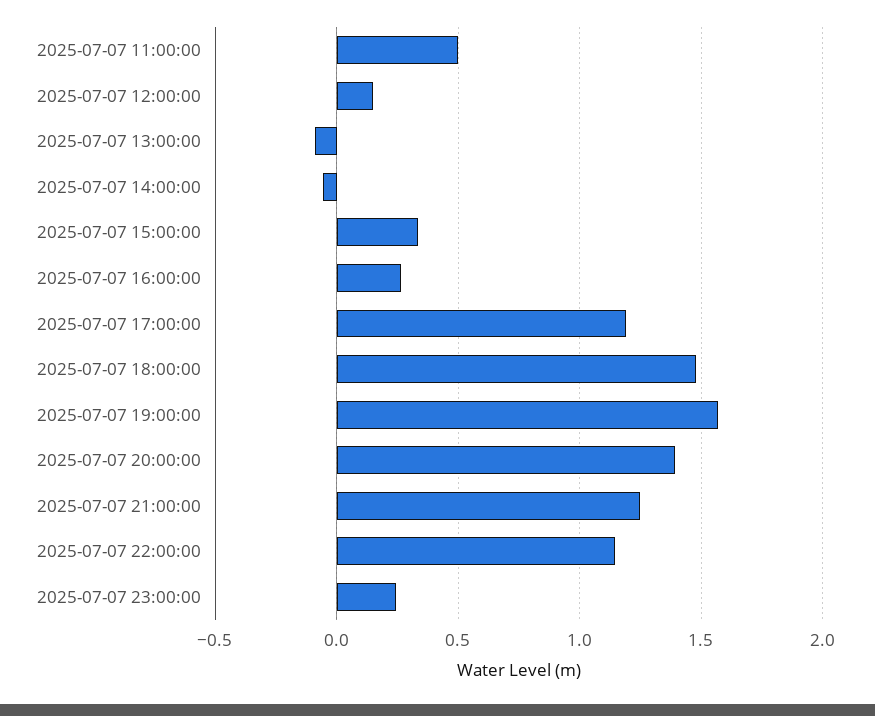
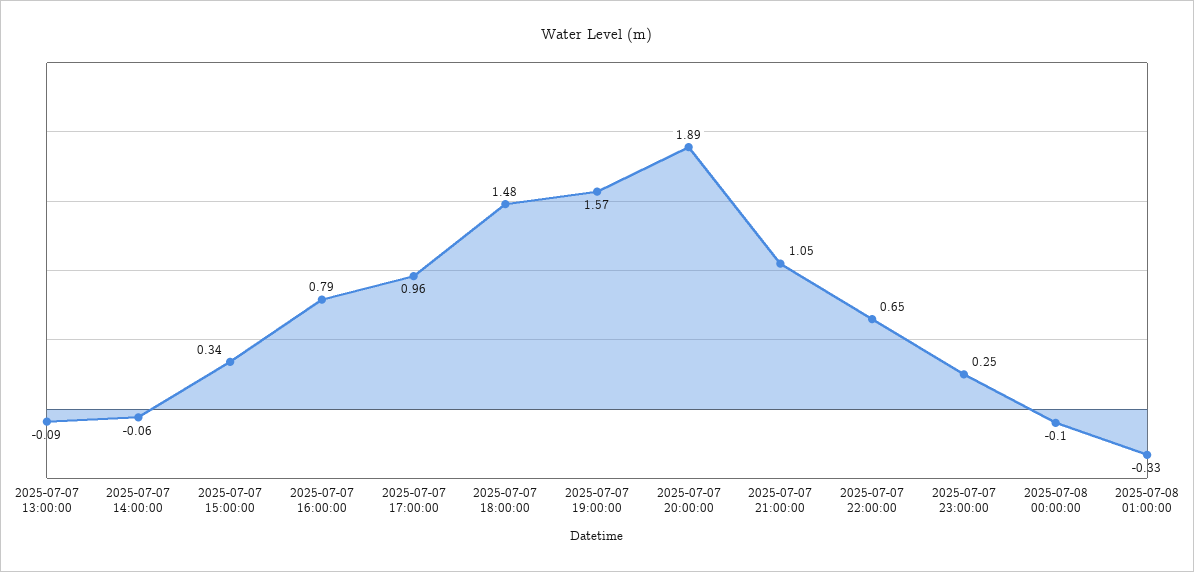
2025-07-07 11:00:00: 0.5 -> none
2025-07-07 12:00:00: 0.15 -> none
2025-07-07 16:00:00: 0.25 -> 0.79
2025-07-07 17:00:00: 1.2 -> 0.96
2025-07-07 20:00:00: 1.4 -> 1.89
2025-07-07 21:00:00: 1.25 -> 1.05
2025-07-07 22:00:00: 1.15 -> 0.65
2025-07-08 00:00:00: none -> -0.1
2025-07-08 01:00:00: none -> -0.33

